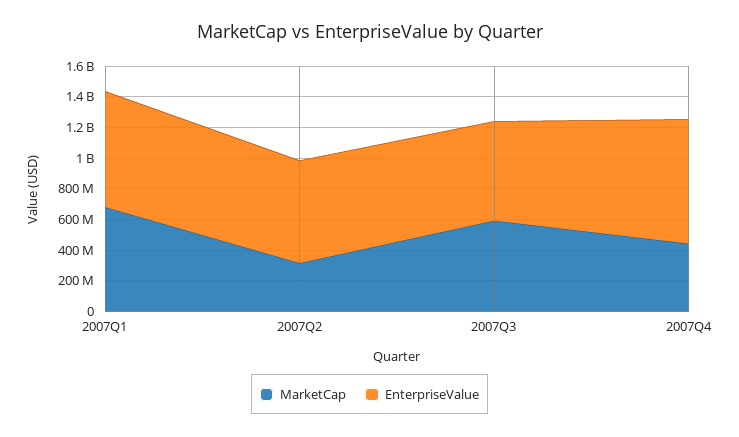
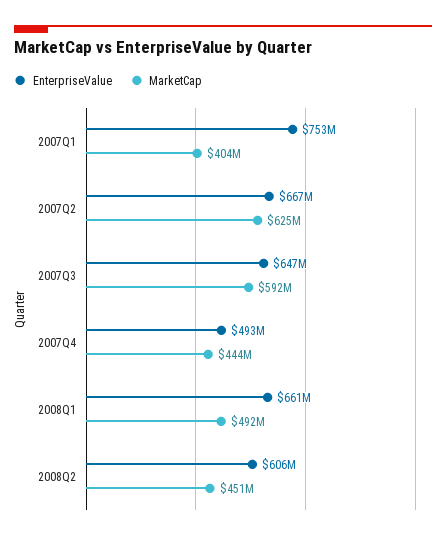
MarketCap, 2007Q1: 700000000 -> 404000000
MarketCap, 2007Q2: 300000000 -> 625000000
EnterpriseValue, 2007Q4: 800000000 -> 493000000
EnterpriseValue, 2008Q1: none -> 661000000
MarketCap, 2008Q1: none -> 492000000
EnterpriseValue, 2008Q2: none -> 606000000
MarketCap, 2008Q2: none -> 451000000

